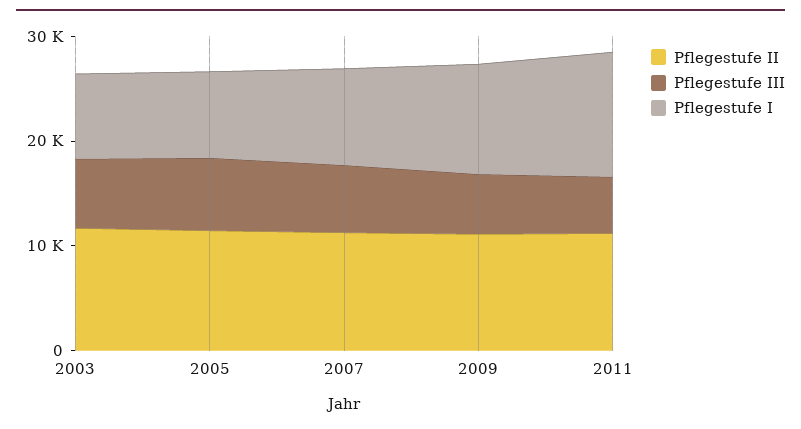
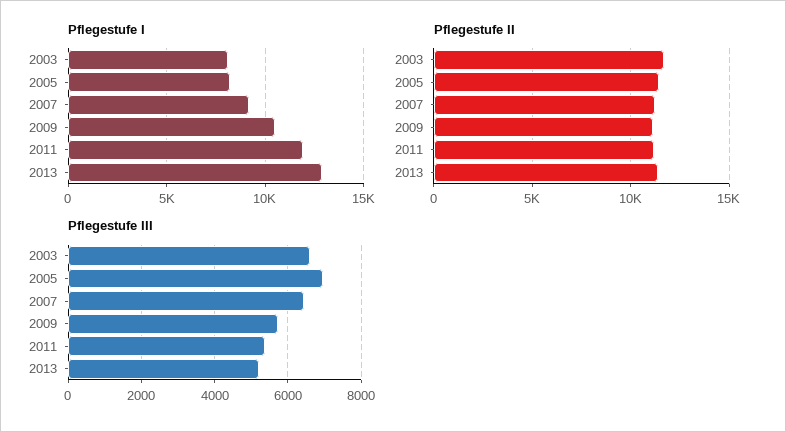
Pflegestufe I, 2013: none -> 13000
Pflegestufe II, 2013: none -> 11500
Pflegestufe III, 2013: none -> 5200

